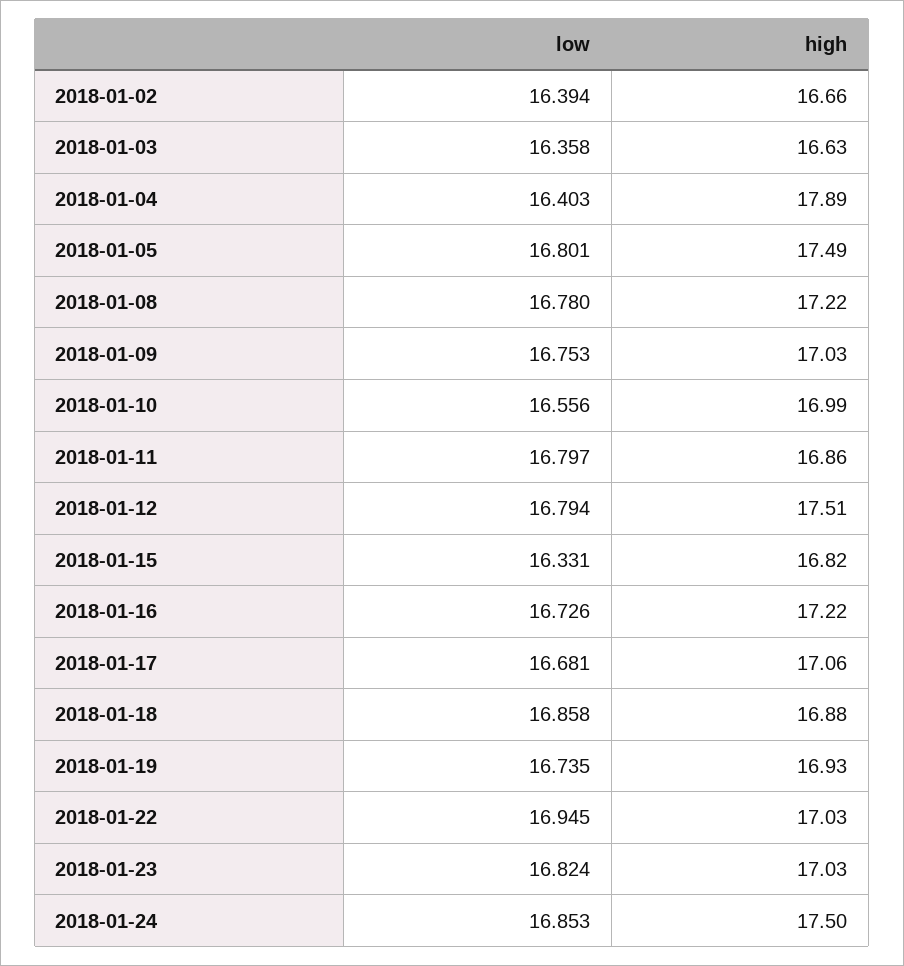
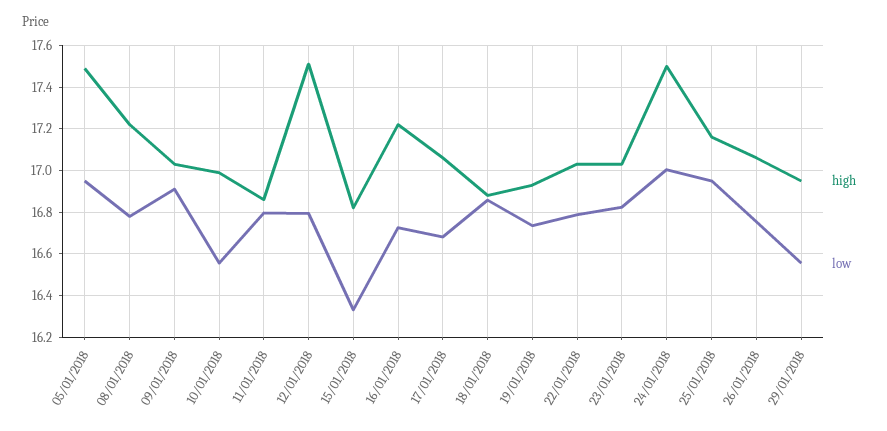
low, 2018-01-02: 16.394 -> none
high, 2018-01-02: 16.66 -> none
low, 2018-01-03: 16.358 -> none
high, 2018-01-03: 16.63 -> none
low, 2018-01-04: 16.403 -> none
high, 2018-01-04: 17.89 -> none
low, 2018-01-05: 16.801 -> 16.95
low, 2018-01-09: 16.753 -> 16.9
low, 2018-01-22: 16.945 -> 16.8
low, 2018-01-24: 16.853 -> 17
high, 25/01/2018: none -> 17.15
low, 25/01/2018: none -> 16.95
high, 26/01/2018: none -> 17.05
low, 26/01/2018: none -> 16.75
high, 29/01/2018: none -> 16.95
low, 29/01/2018: none -> 16.55

